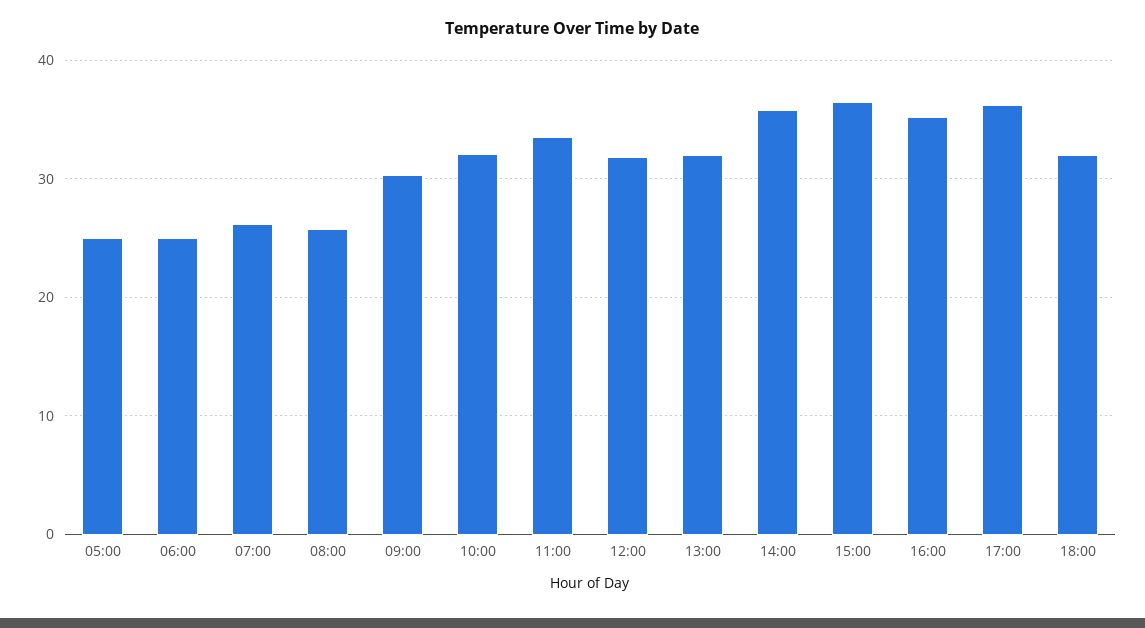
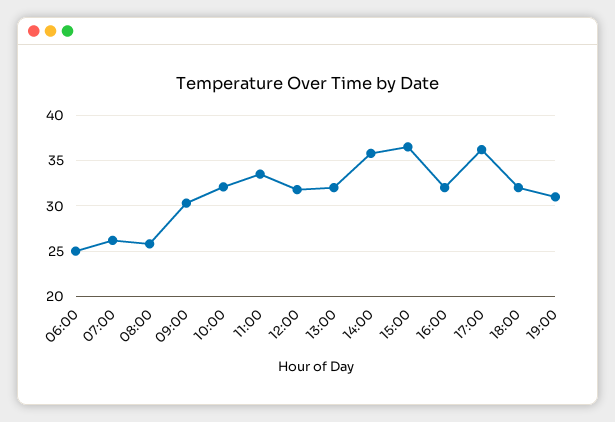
05:00: 25 -> none
16:00: 35 -> 32
19:00: none -> 31

